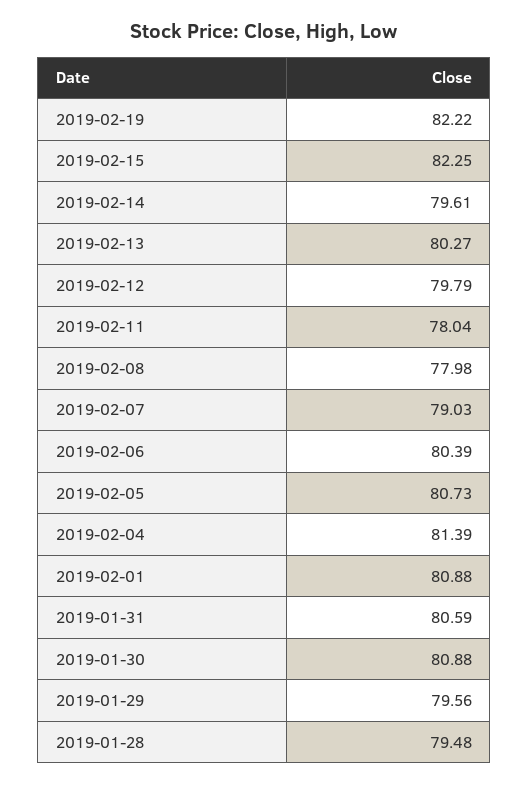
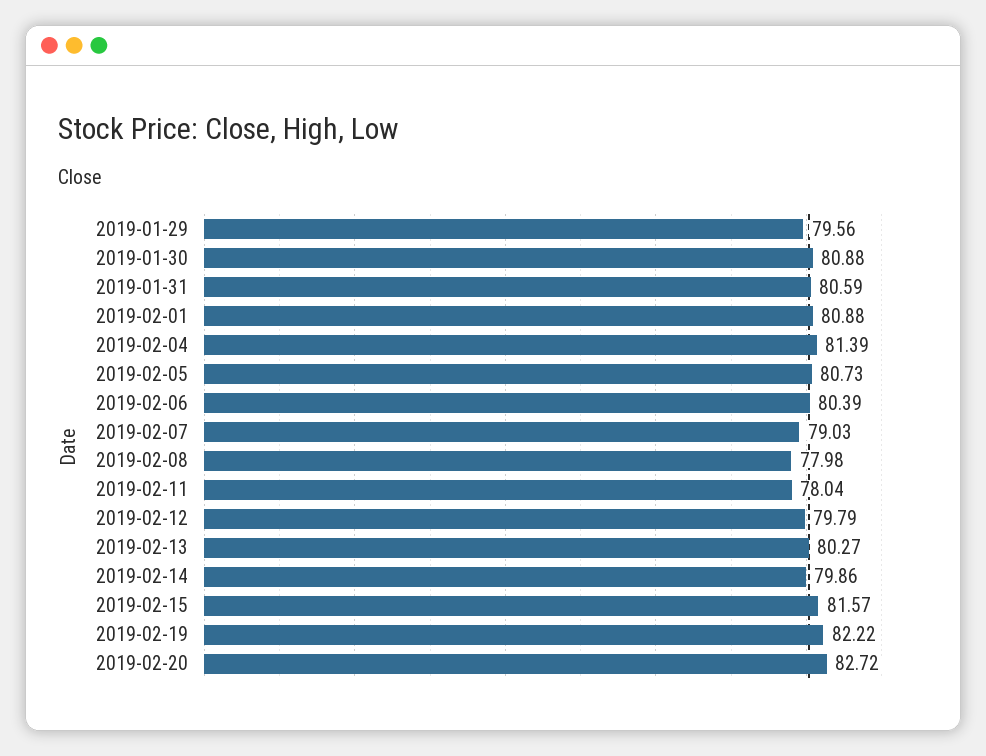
2019-02-15: 82.25 -> 81.57
2019-02-14: 79.61 -> 79.86
2019-01-28: 79.48 -> none
2019-02-20: none -> 82.72

